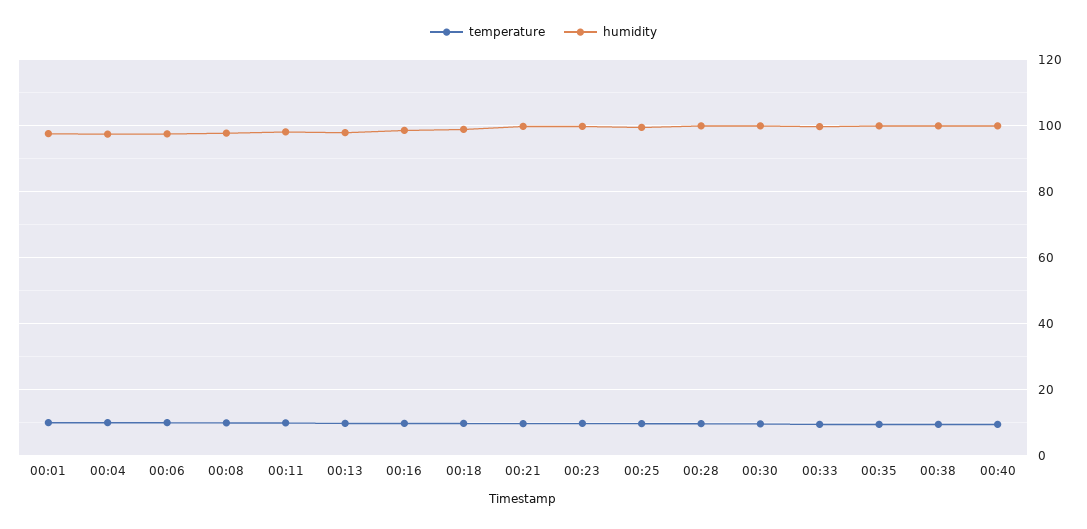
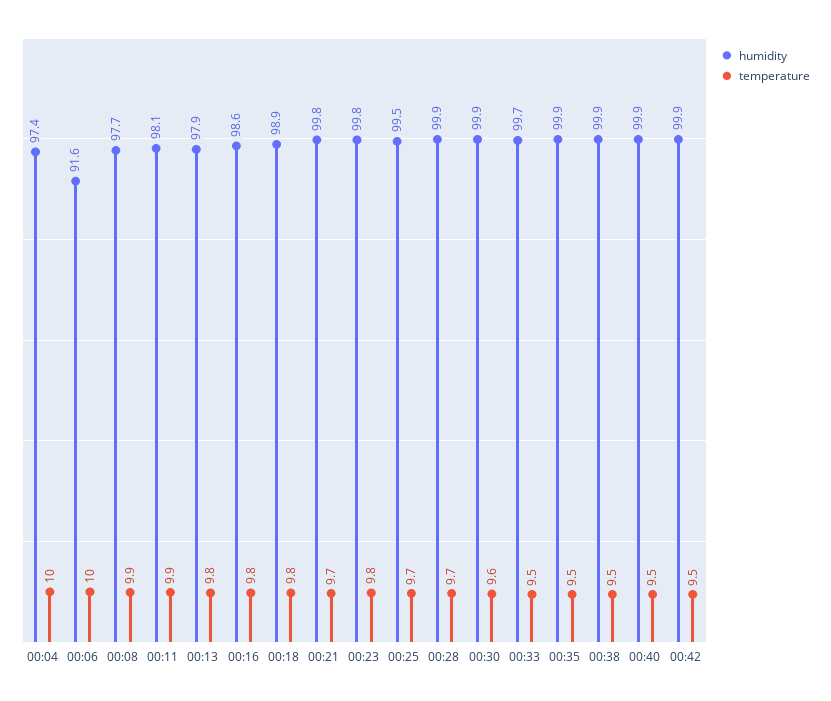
temperature, 00:01: 10 -> none
humidity, 00:01: 98 -> none
humidity, 00:06: 98 -> 91.6
humidity, 00:42: none -> 99.9
temperature, 00:42: none -> 9.5

